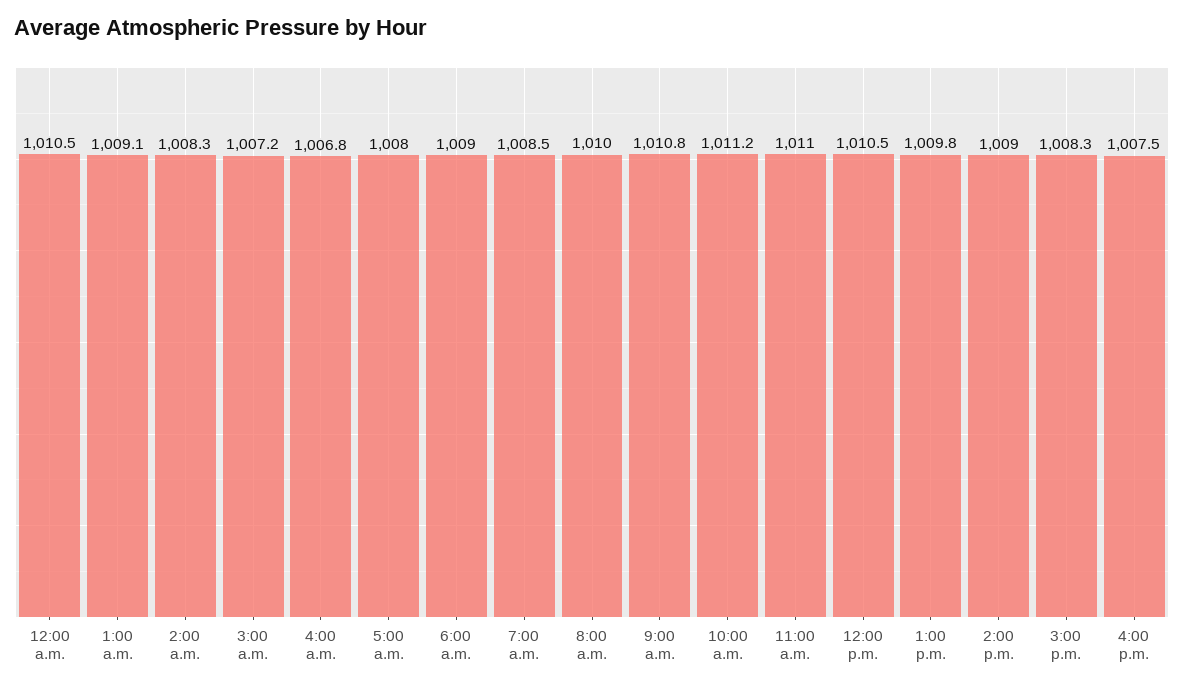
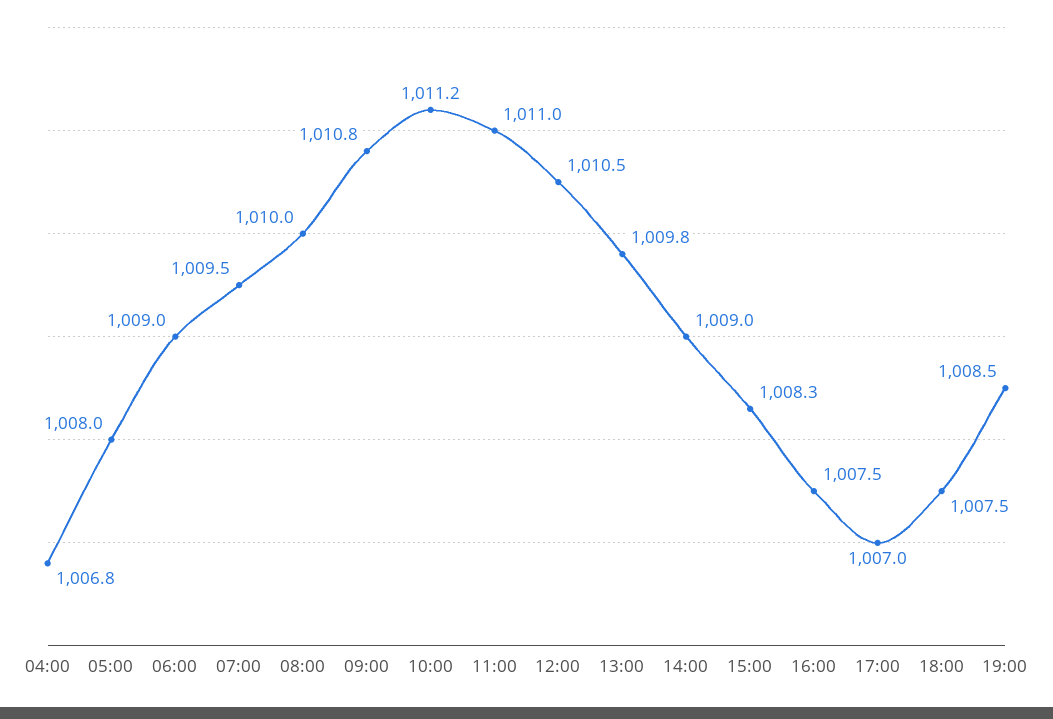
12:00 a.m.: 1010.5 -> none
1:00 a.m.: 1009.1 -> none
2:00 a.m.: 1008.3 -> none
3:00 a.m.: 1007.2 -> none
7:00 a.m.: 1008.5 -> 1009.5
17:00: none -> 1007
18:00: none -> 1007.5
19:00: none -> 1008.5

